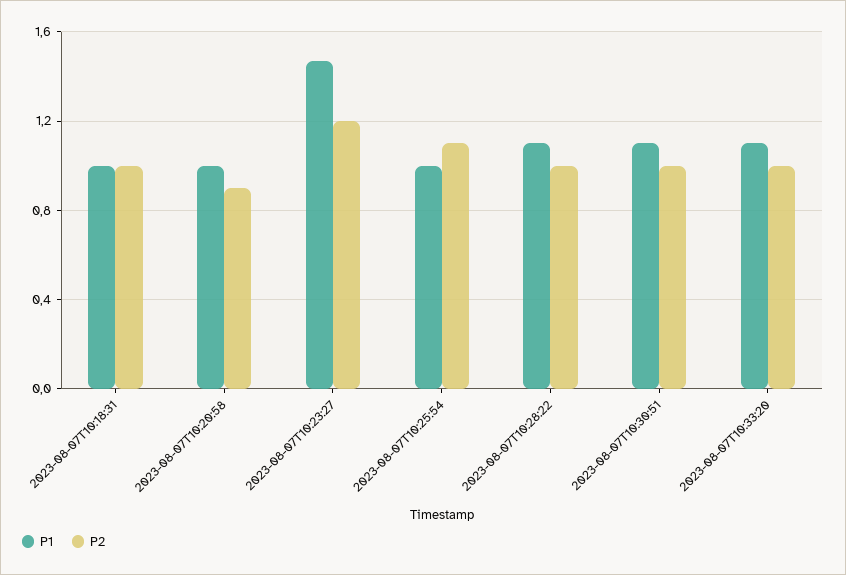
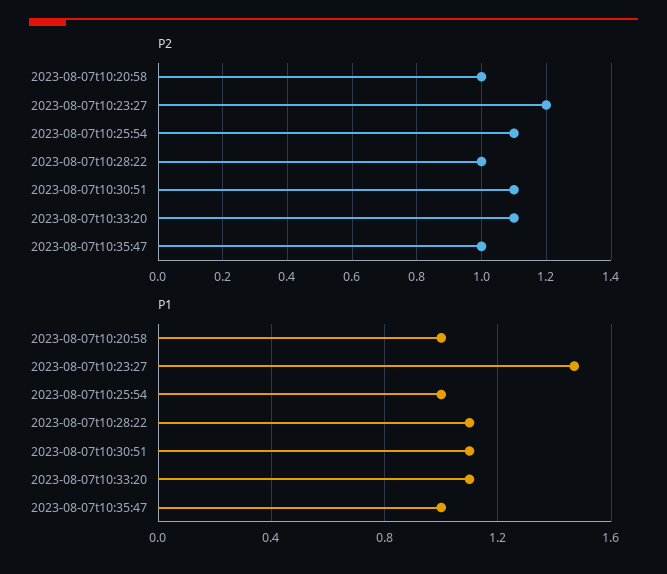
P1, 2023-08-07T10:18:31: 1 -> none
P2, 2023-08-07T10:18:31: 1 -> none
P2, 2023-08-07T10:20:58: 0.9 -> 1
P2, 2023-08-07T10:30:51: 1 -> 1.1
P2, 2023-08-07T10:33:20: 1 -> 1.1
P2, 2023-08-07t10:35:47: none -> 1
P1, 2023-08-07t10:35:47: none -> 1

